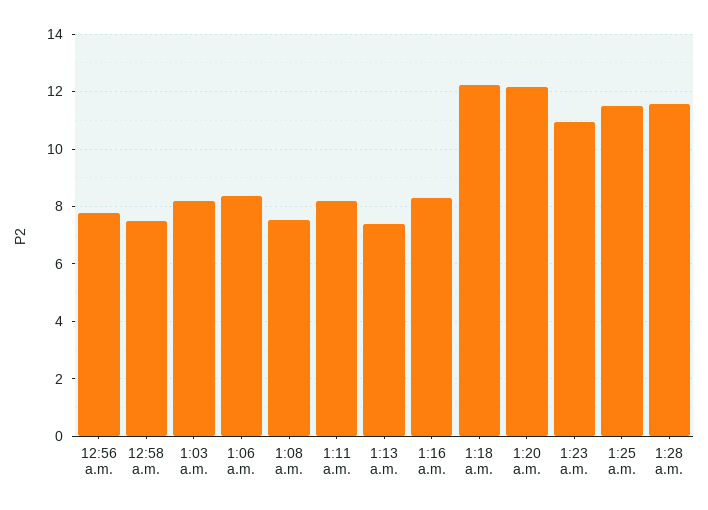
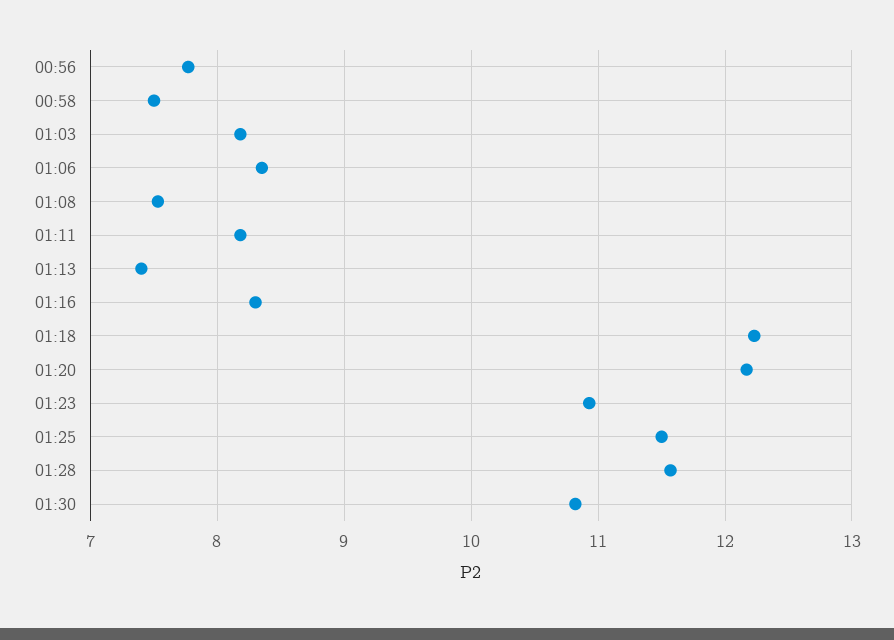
01:30: none -> 10.8

